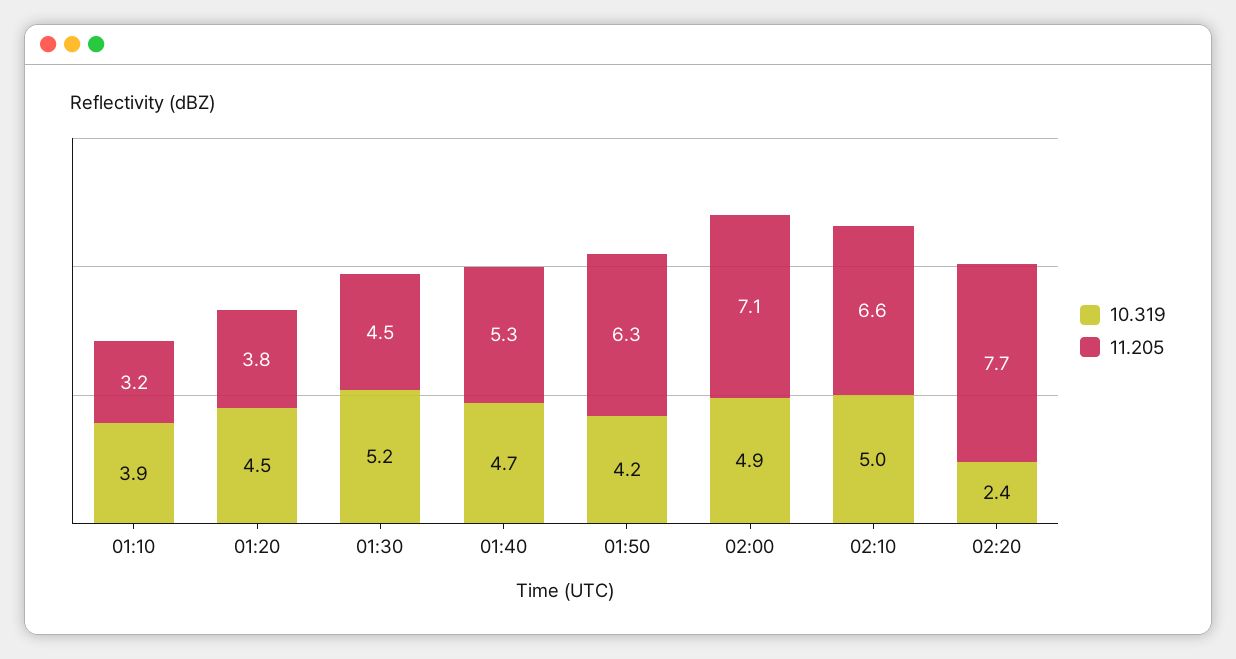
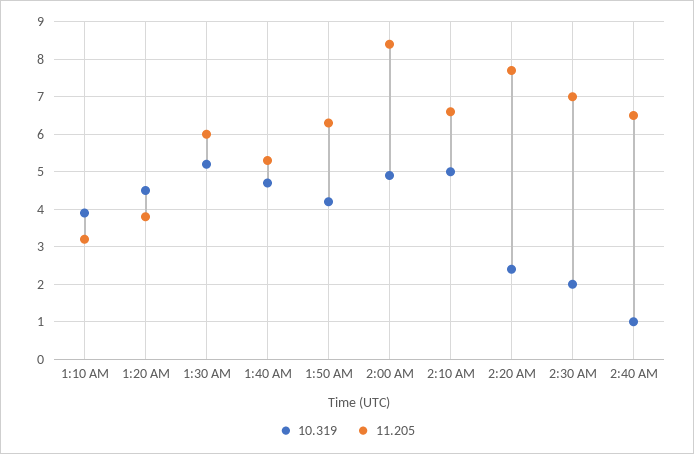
11.205, 01:30: 4.5 -> 6
11.205, 02:00: 7.1 -> 8.5
10.319, 2:30 AM: none -> 2
11.205, 2:30 AM: none -> 7
10.319, 2:40 AM: none -> 1
11.205, 2:40 AM: none -> 6.5

